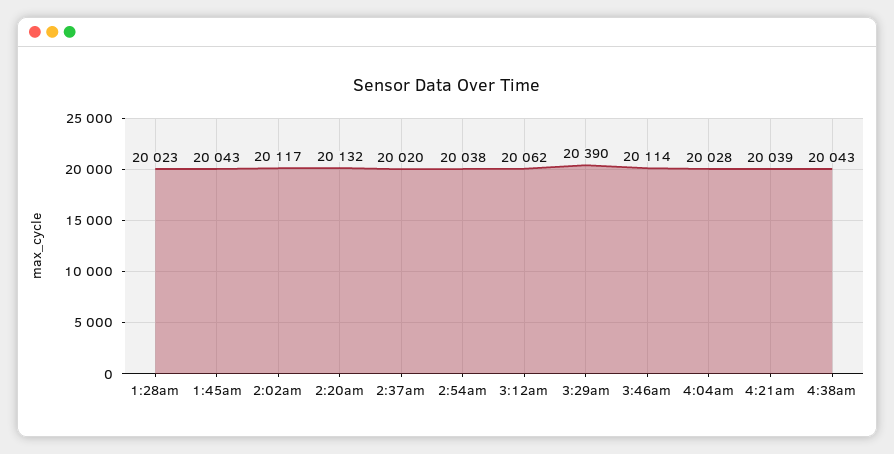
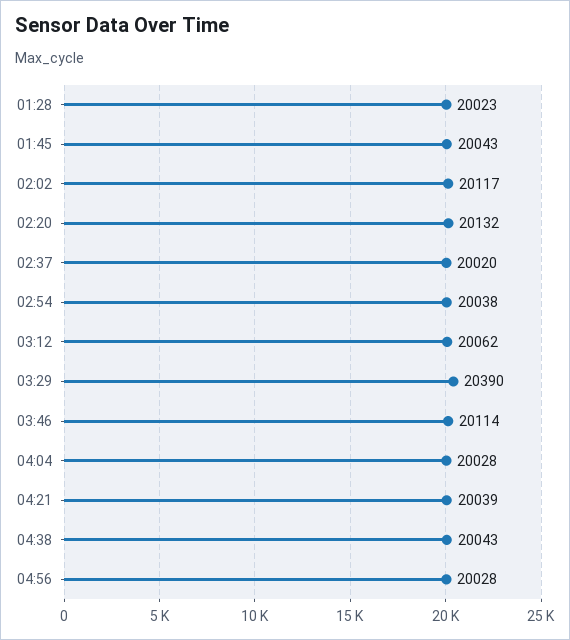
04:56: none -> 20028

